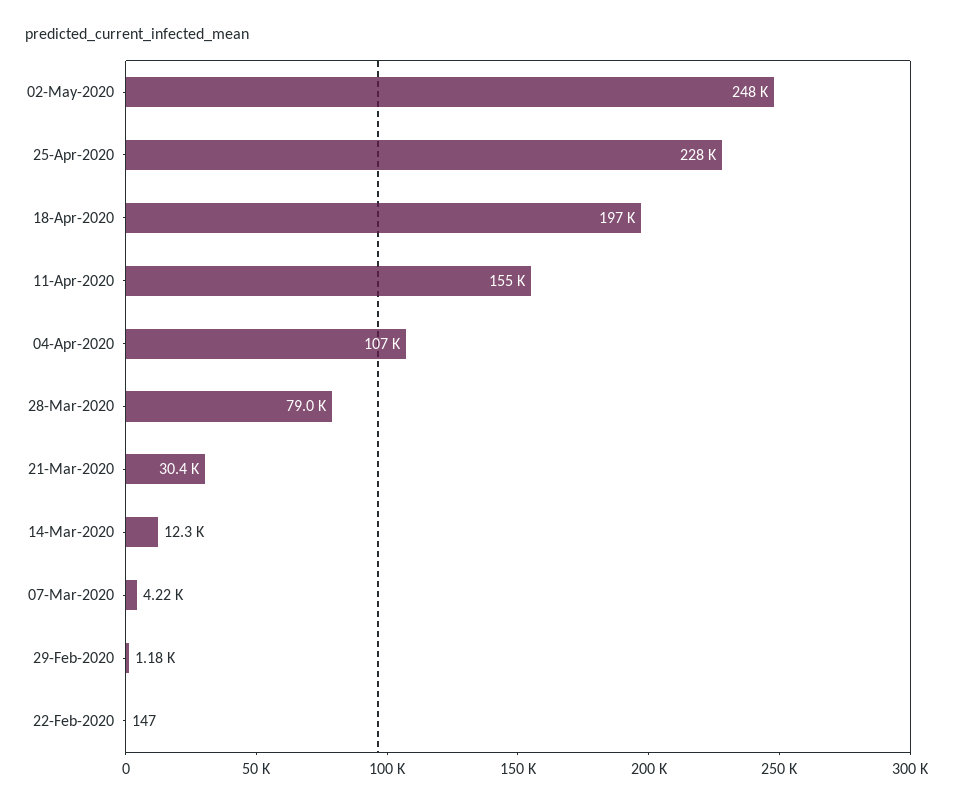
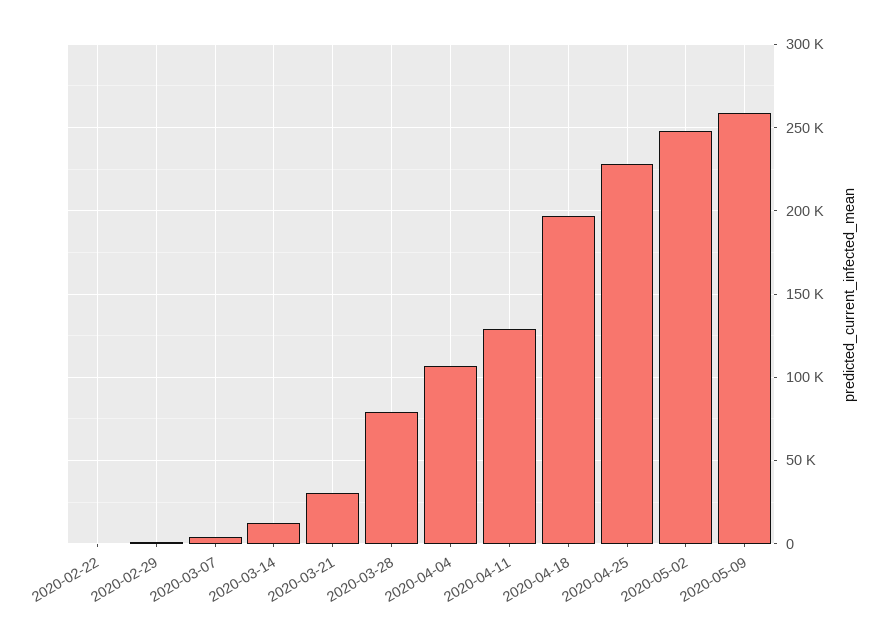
11-Apr-2020: 155000 -> 130000
2020-05-09: none -> 260000

